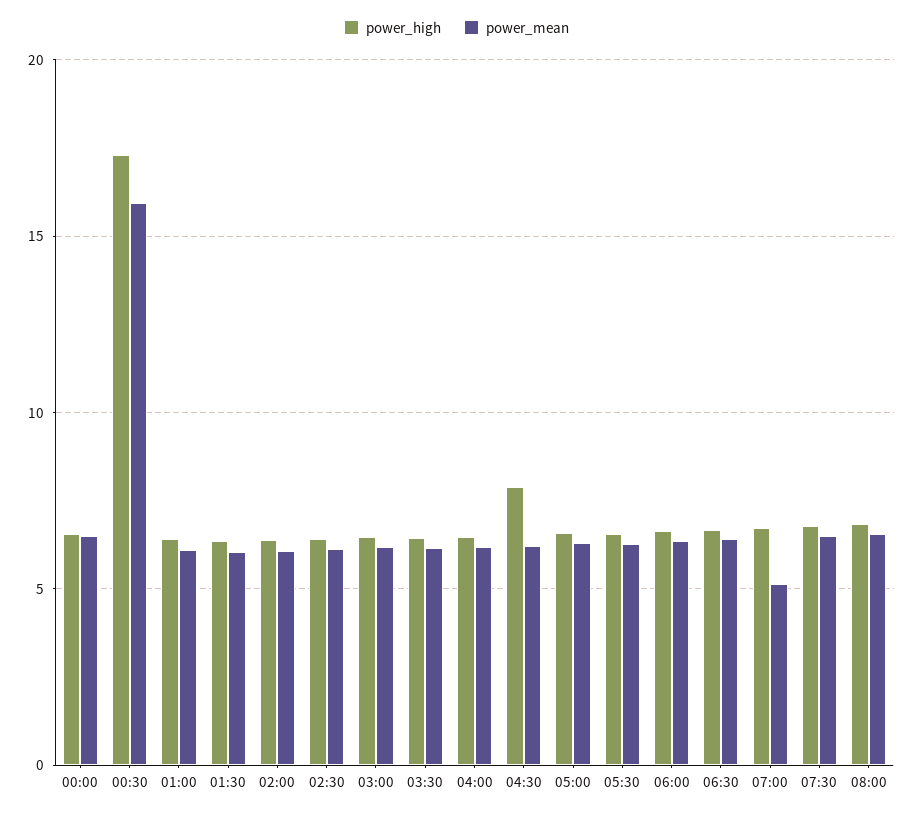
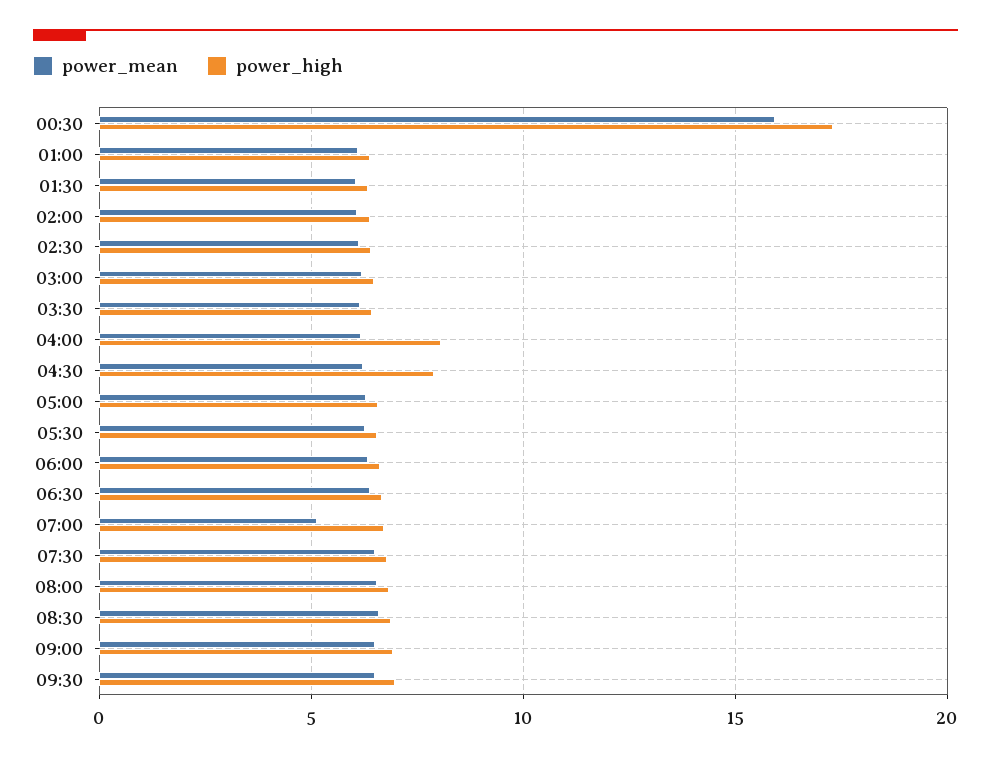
power_high, 00:00: 6.5 -> none
power_mean, 00:00: 6.5 -> none
power_high, 04:00: 6.5 -> 8
power_mean, 08:30: none -> 6.5
power_high, 08:30: none -> 7
power_mean, 09:00: none -> 6.5
power_high, 09:00: none -> 7
power_mean, 09:30: none -> 6.5
power_high, 09:30: none -> 7

